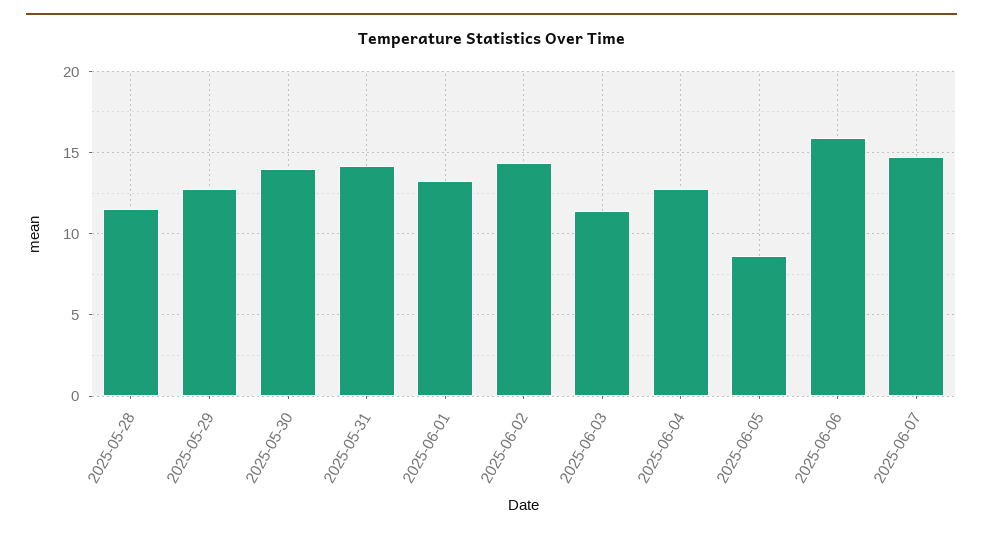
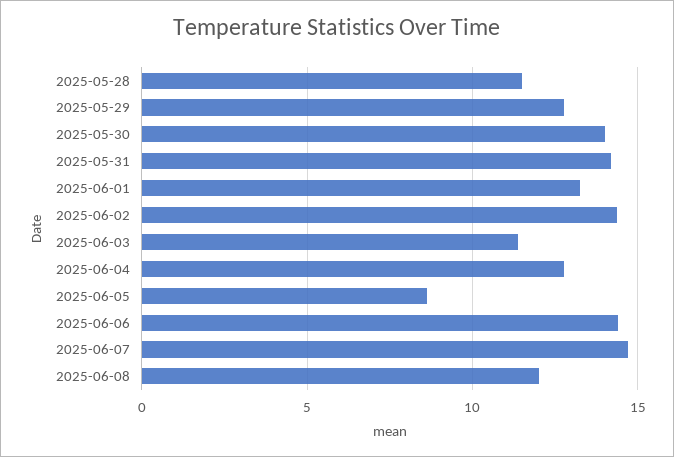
2025-06-06: 16 -> 14.5
2025-06-08: none -> 12

